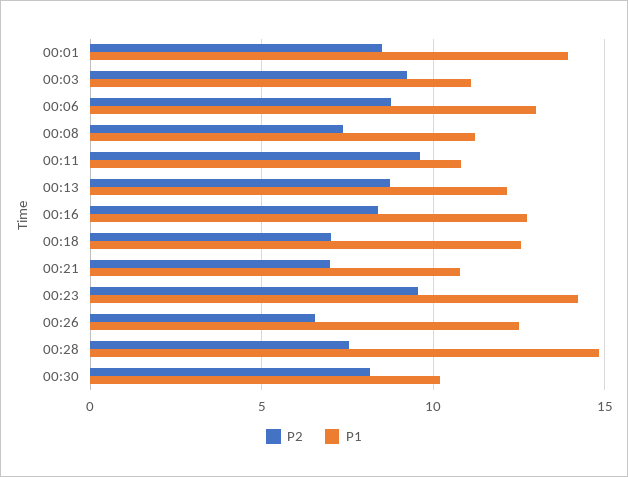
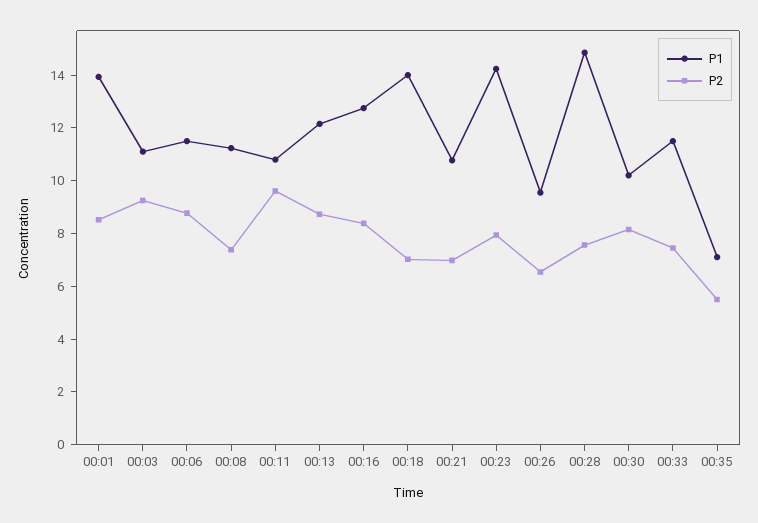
P1, 00:06: 13 -> 11.5
P1, 00:18: 12.5 -> 14
P2, 00:23: 9.5 -> 8
P1, 00:26: 12.5 -> 9.5
P1, 00:33: none -> 11.5
P2, 00:33: none -> 7.5
P1, 00:35: none -> 7
P2, 00:35: none -> 5.5

